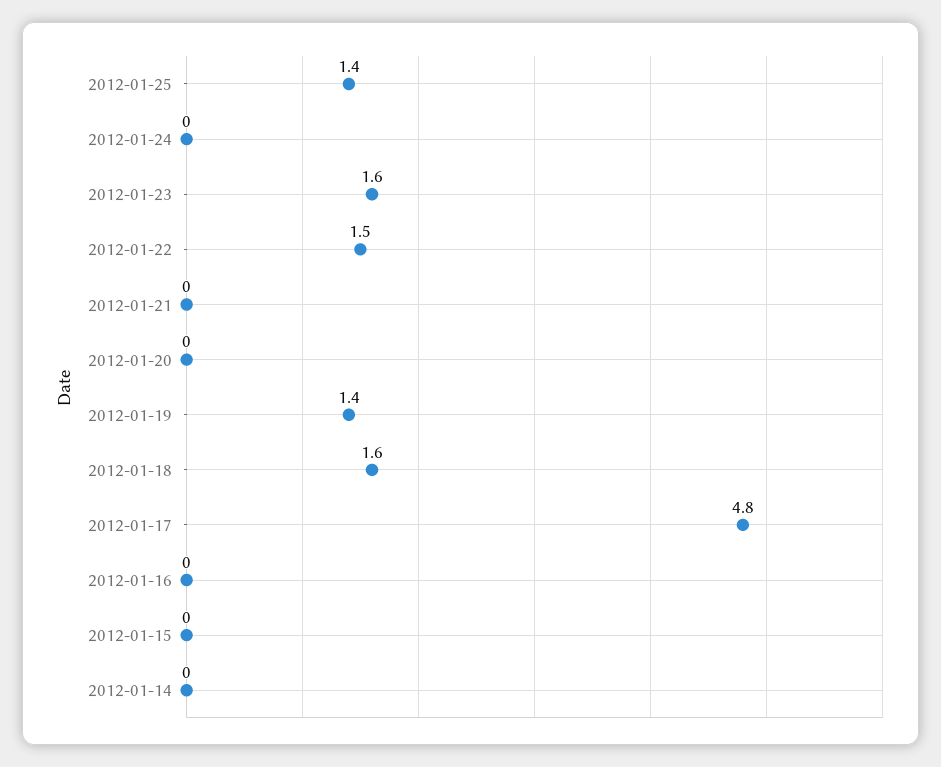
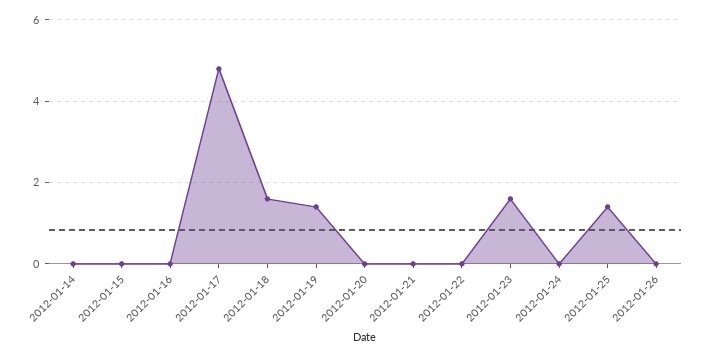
2012-01-22: 1.5 -> 0
2012-01-26: none -> 0

